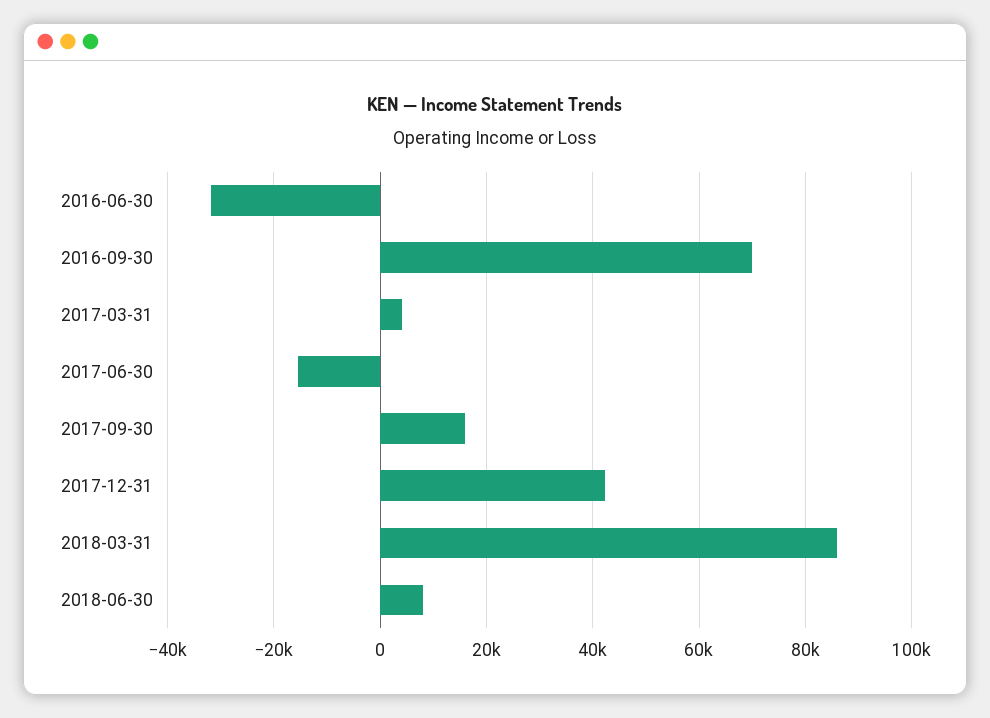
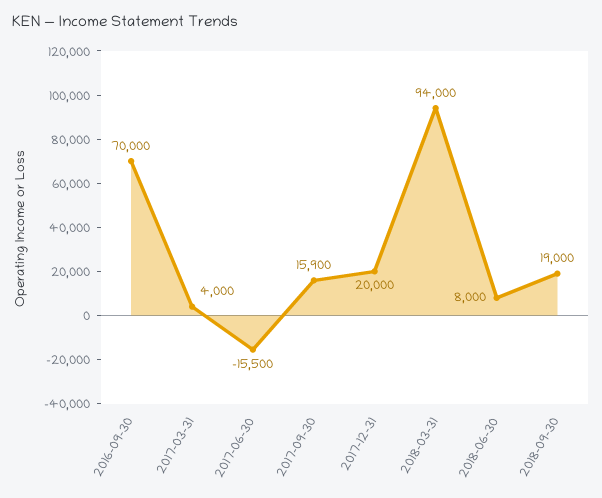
2016-06-30: -32000 -> none
2017-12-31: 42000 -> 20000
2018-03-31: 86000 -> 94000
2018-09-30: none -> 19000

